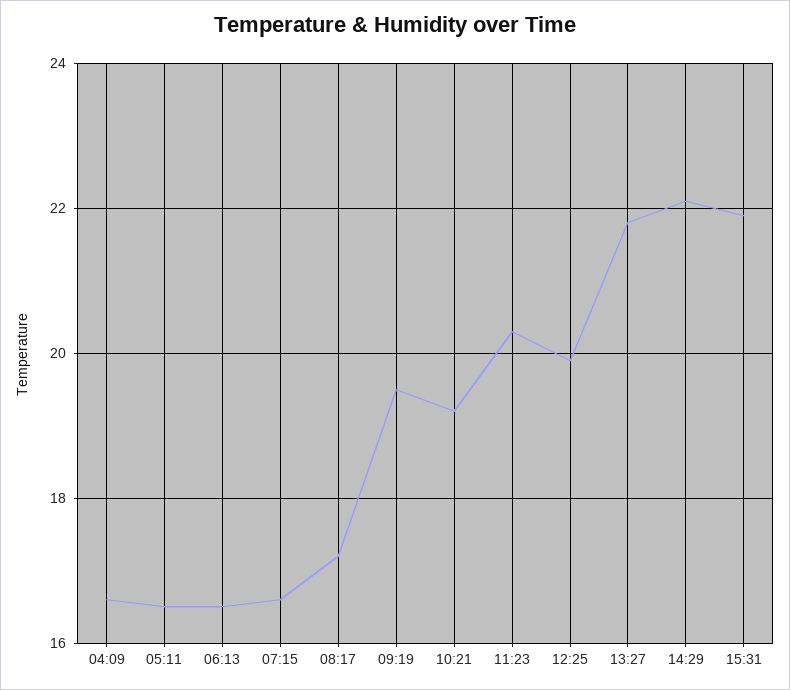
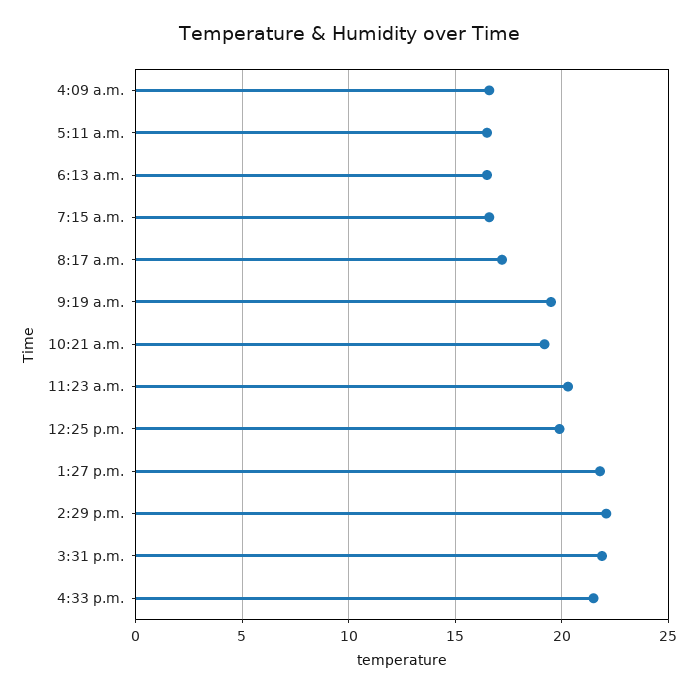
4:33 p.m.: none -> 21.5

